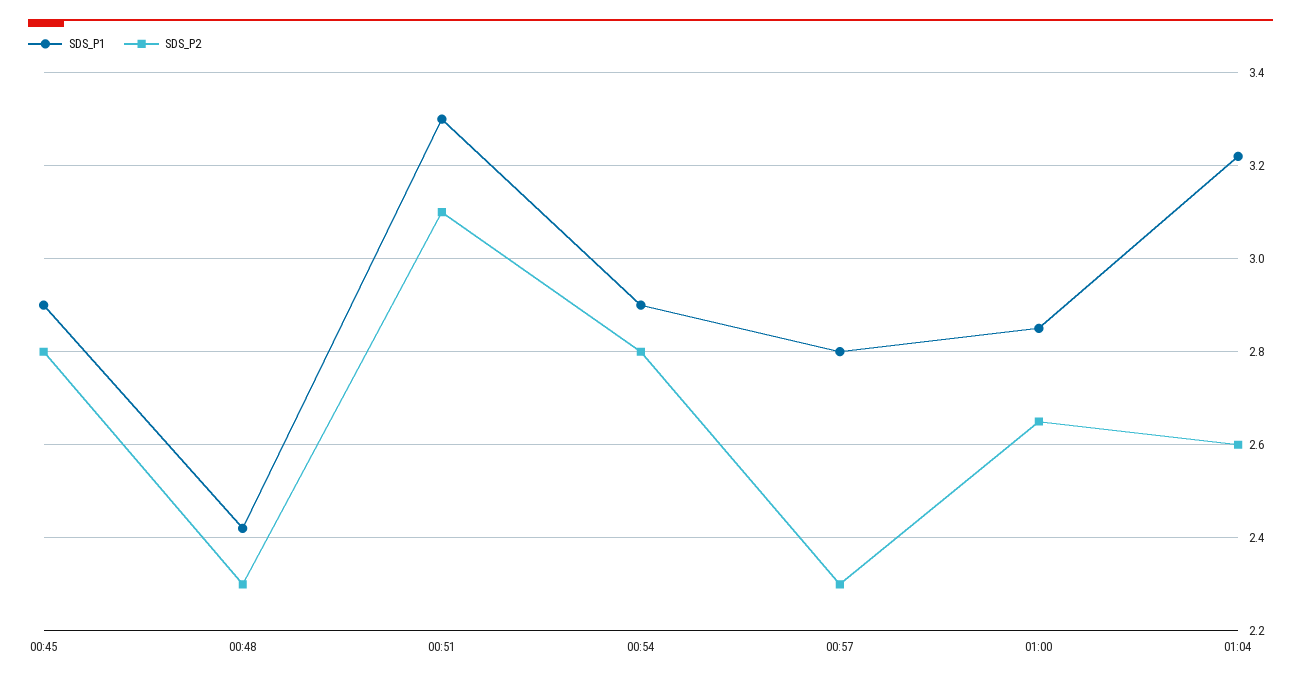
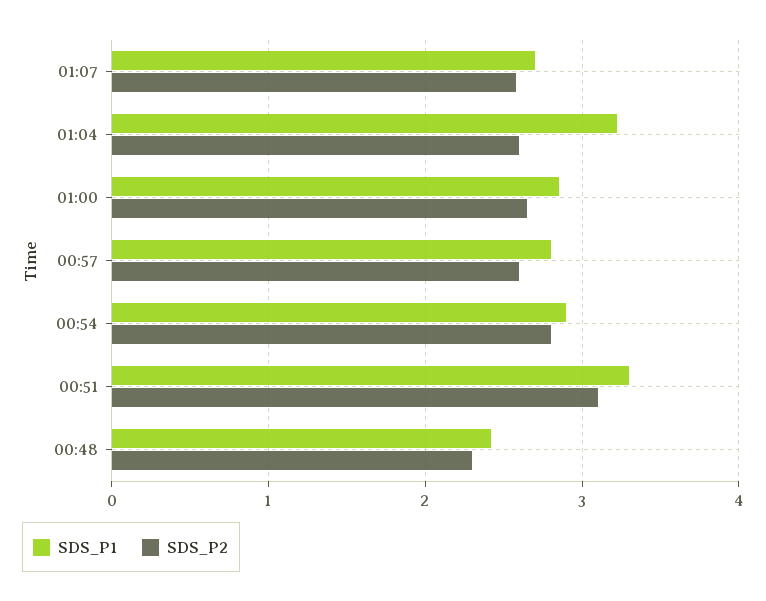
SDS_P1, 00:45: 2.9 -> none
SDS_P2, 00:45: 2.8 -> none
SDS_P2, 00:57: 2.3 -> 2.6
SDS_P1, 01:07: none -> 2.7
SDS_P2, 01:07: none -> 2.6

